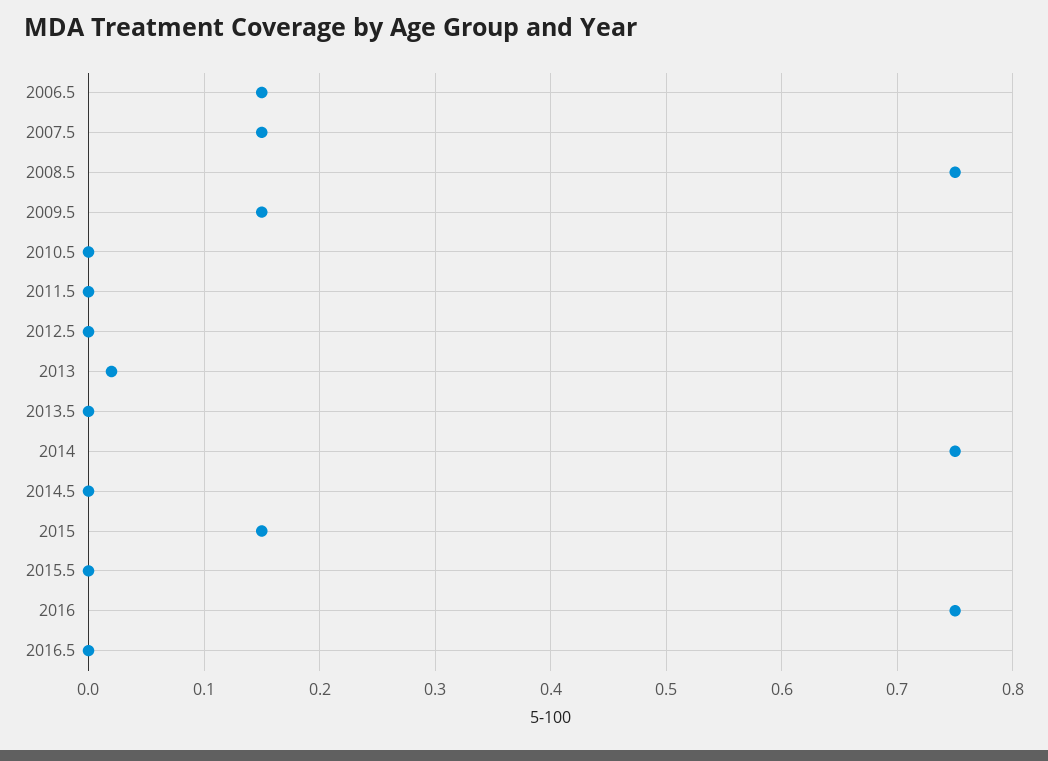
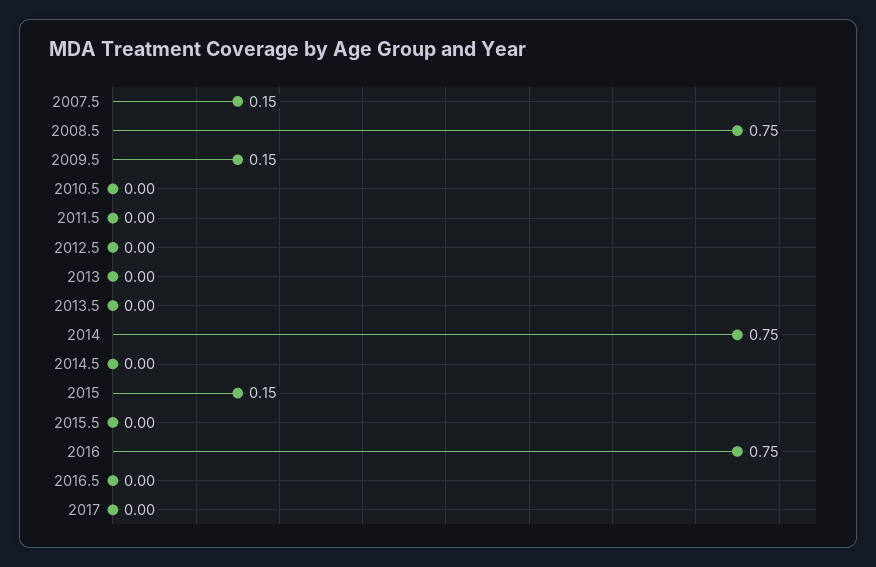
2006.5: 0.15 -> none
2013: 0.02 -> 0
2017: none -> 0

